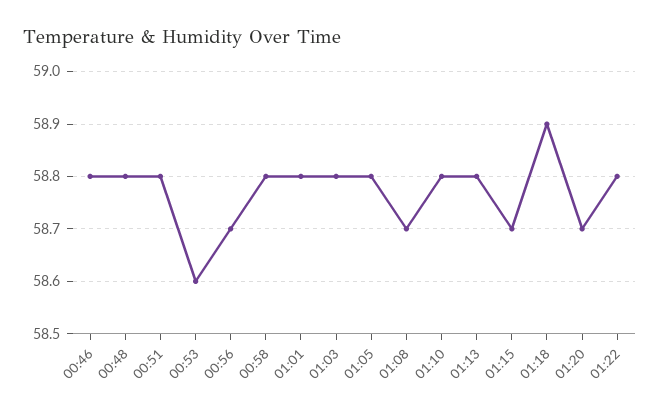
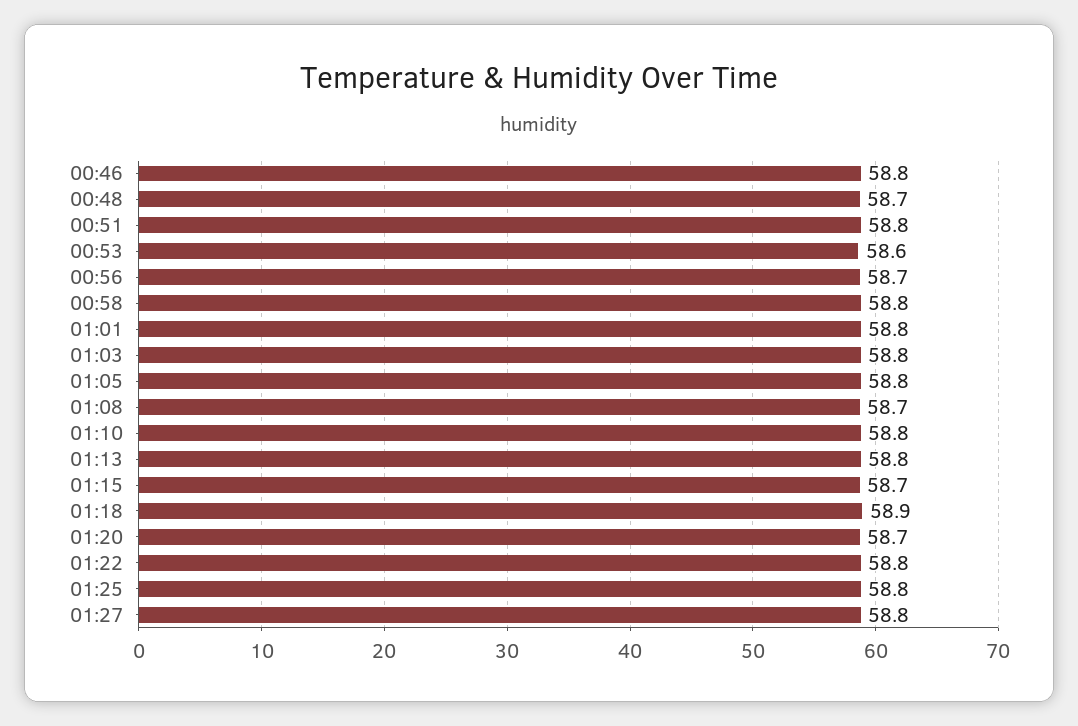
00:48: 58.8 -> 58.7
01:25: none -> 58.8
01:27: none -> 58.8

